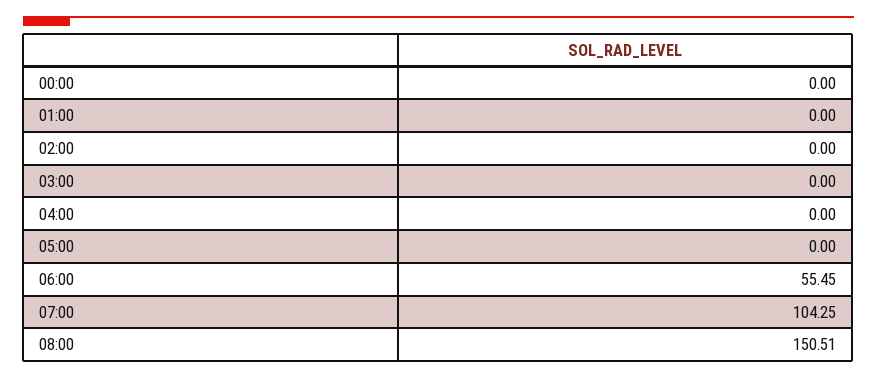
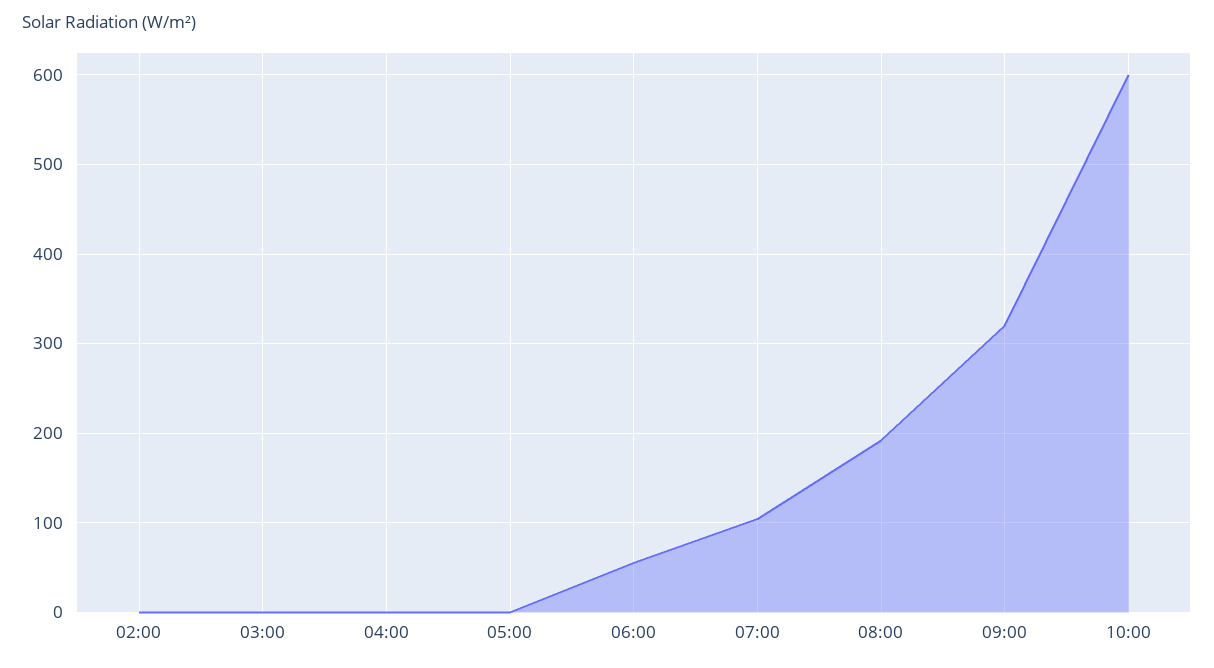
00:00: 0 -> none
01:00: 0 -> none
08:00: 150.51 -> 190
09:00: none -> 320
10:00: none -> 600

